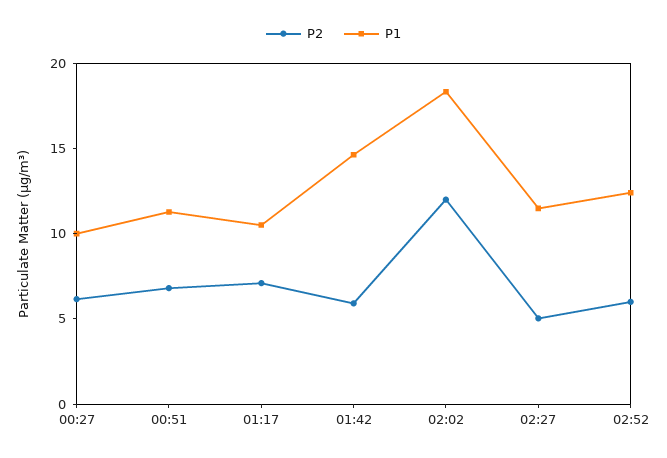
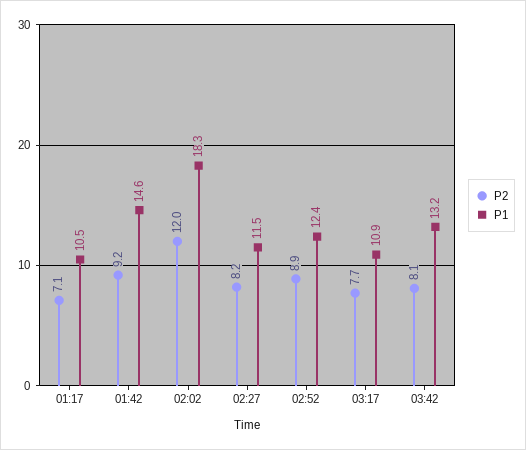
P2, 00:27: 6 -> none
P1, 00:27: 10 -> none
P2, 00:51: 7 -> none
P1, 00:51: 11 -> none
P2, 01:42: 6 -> 9.2
P2, 02:27: 5 -> 8.2
P2, 02:52: 6 -> 8.9
P2, 03:17: none -> 7.7
P1, 03:17: none -> 10.9
P2, 03:42: none -> 8.1
P1, 03:42: none -> 13.2

